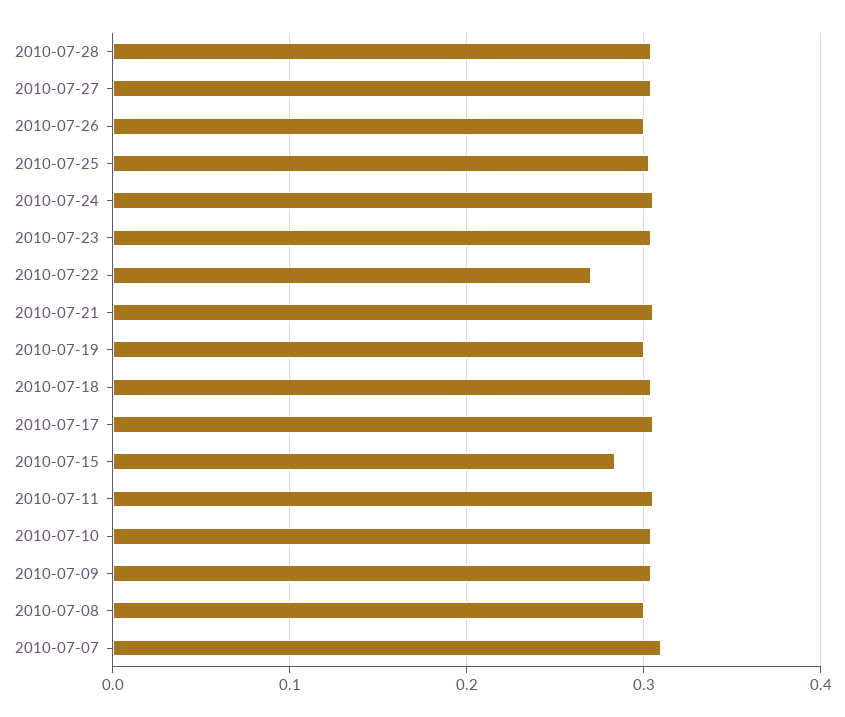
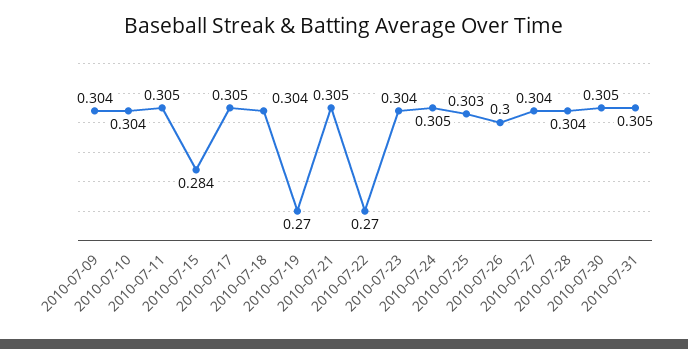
2010-07-19: 0.3 -> 0.27
2010-07-08: 0.3 -> none
2010-07-07: 0.31 -> none
2010-07-30: none -> 0.305
2010-07-31: none -> 0.305

